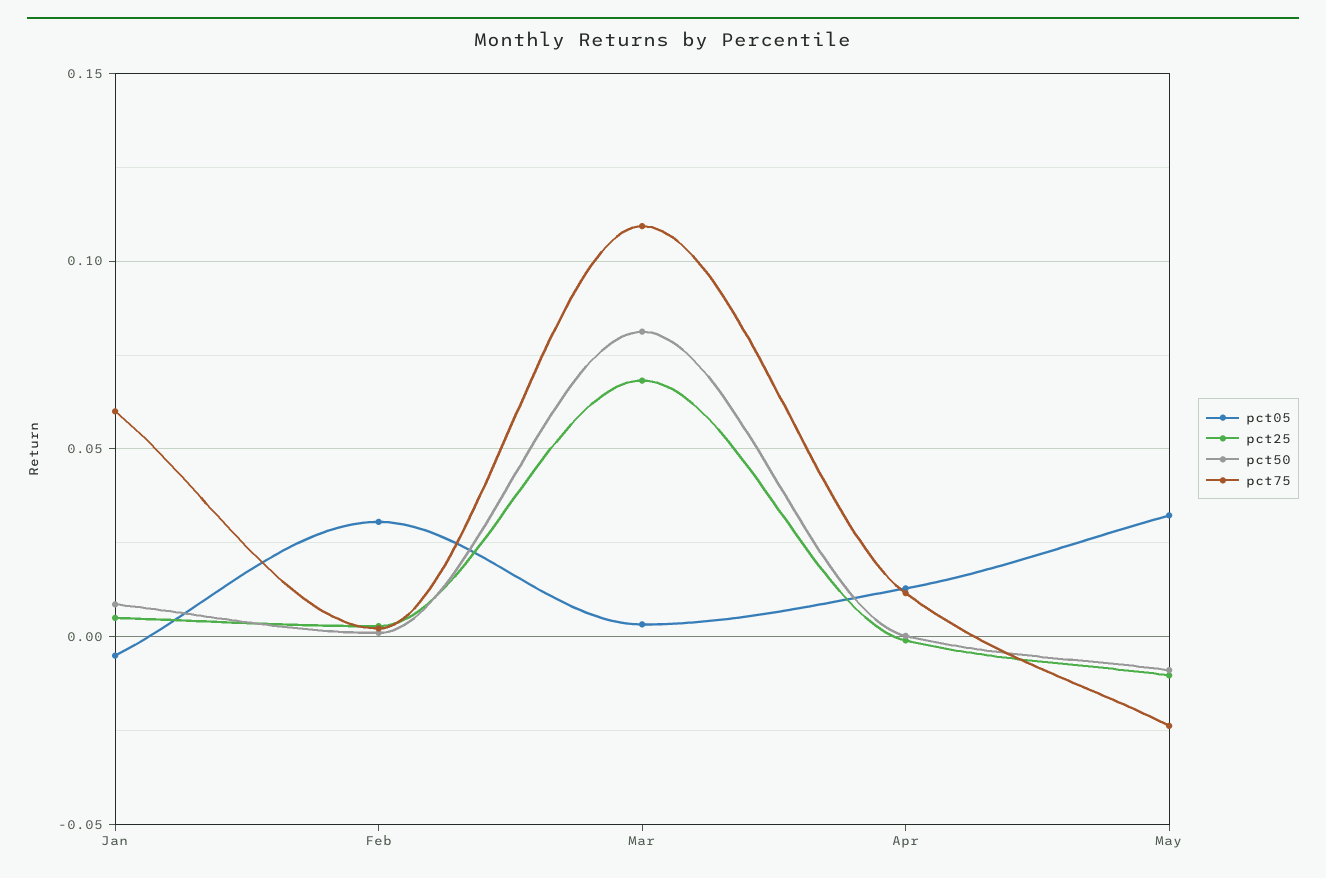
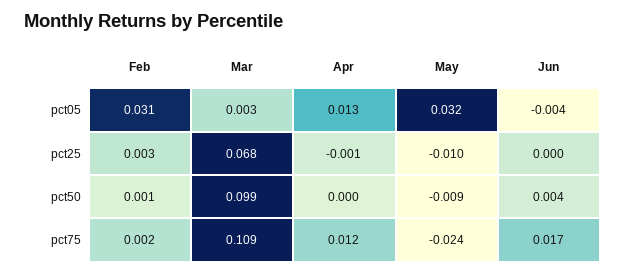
pct05, Jan: -0.005 -> none
pct25, Jan: 0.005 -> none
pct50, Jan: 0.01 -> none
pct75, Jan: 0.06 -> none
pct50, Mar: 0.08 -> 0.099
pct05, Jun: none -> -0.004
pct25, Jun: none -> 0
pct50, Jun: none -> 0.004
pct75, Jun: none -> 0.017

